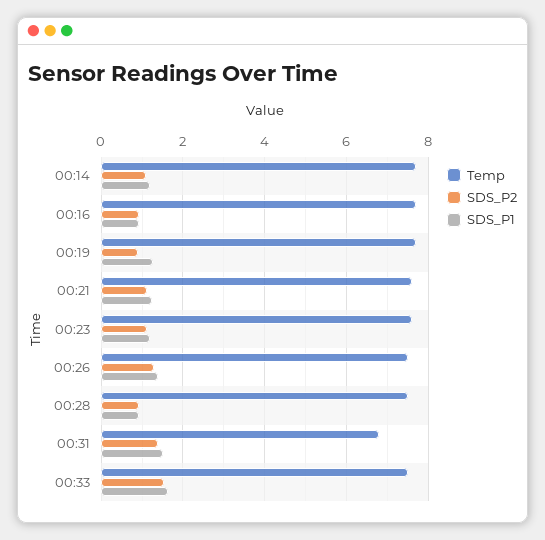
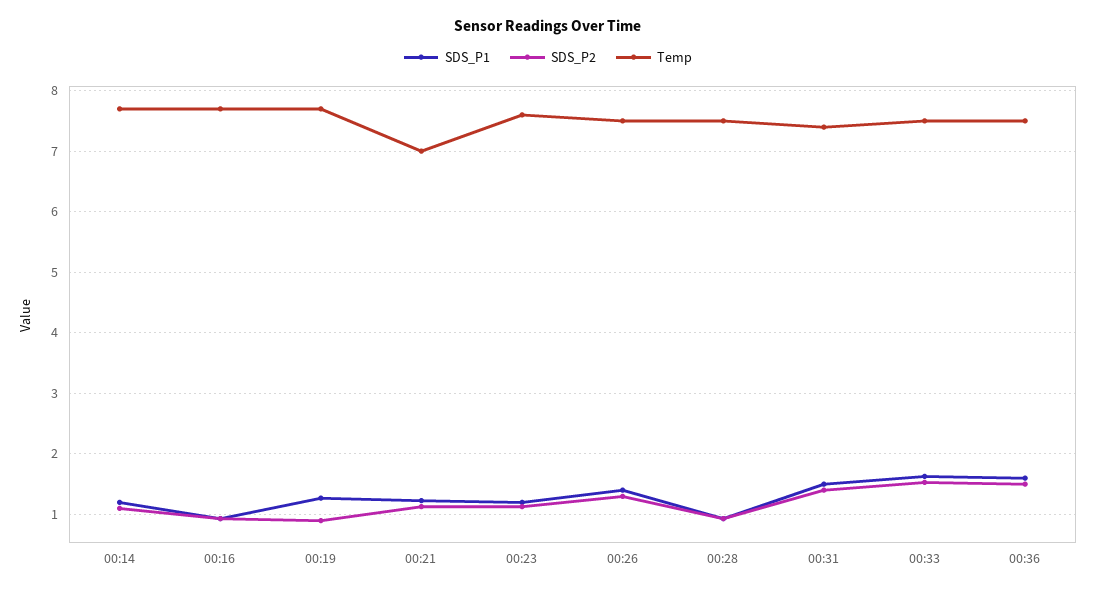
Temp, 00:21: 7.6 -> 7
Temp, 00:31: 6.8 -> 7.4
SDS_P1, 00:36: none -> 1.6
SDS_P2, 00:36: none -> 1.5
Temp, 00:36: none -> 7.5

